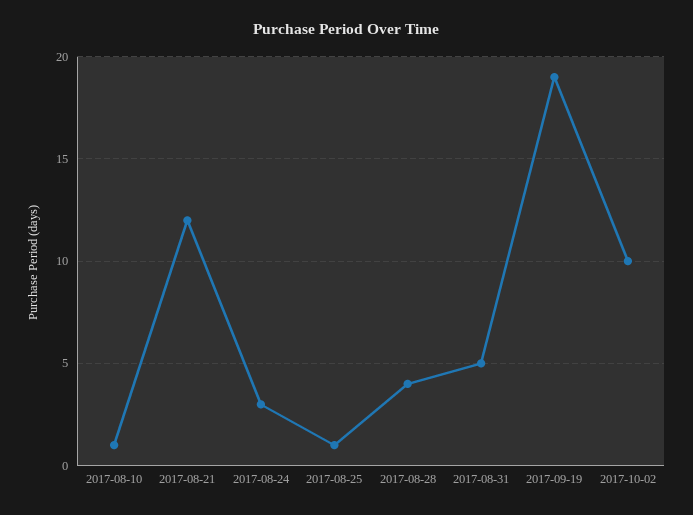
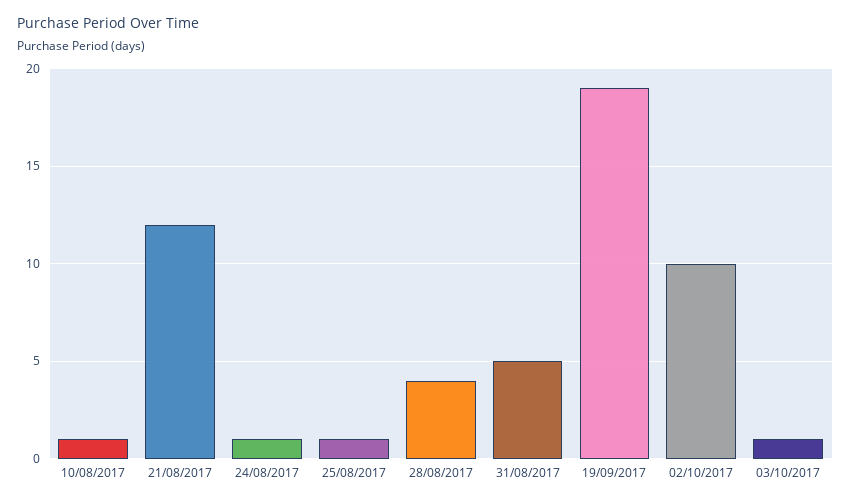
2017-08-24: 3 -> 1
03/10/2017: none -> 1

